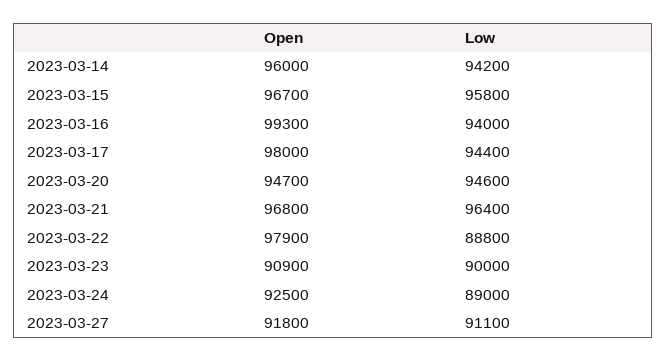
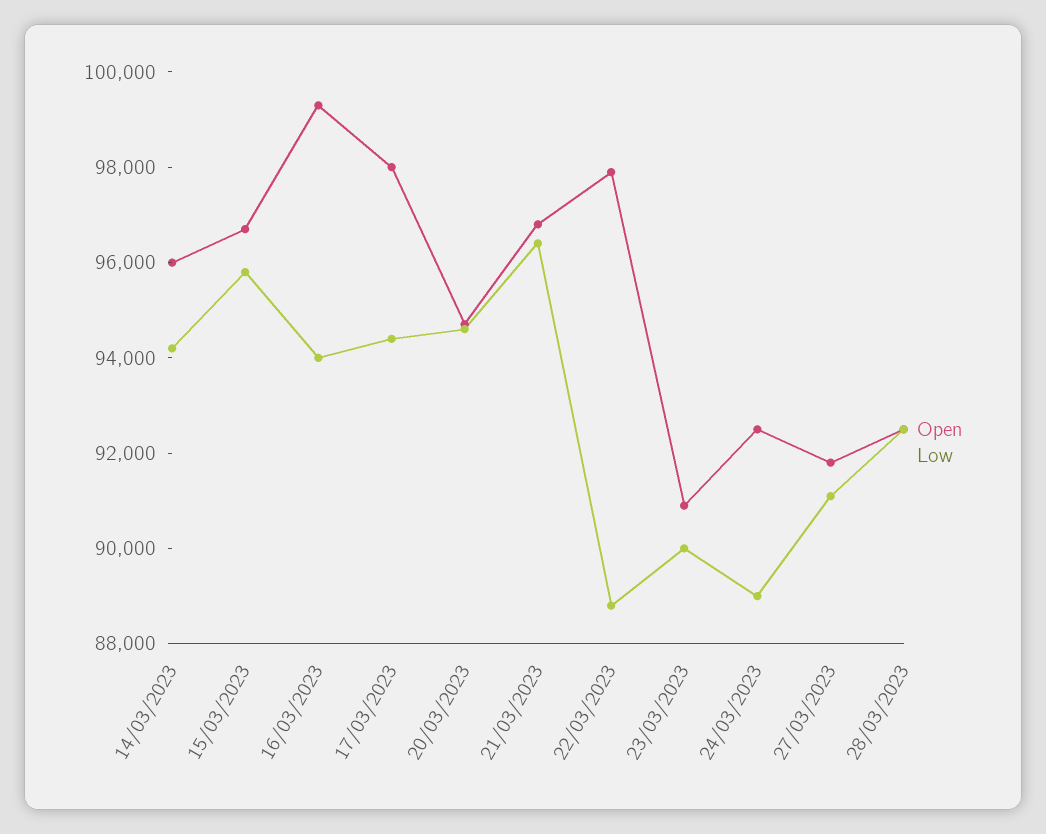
Open, 28/03/2023: none -> 92500
Low, 28/03/2023: none -> 92500

